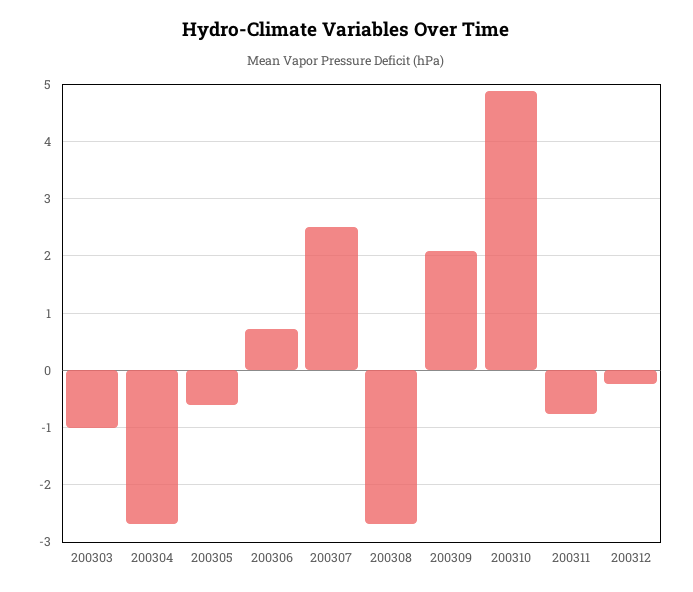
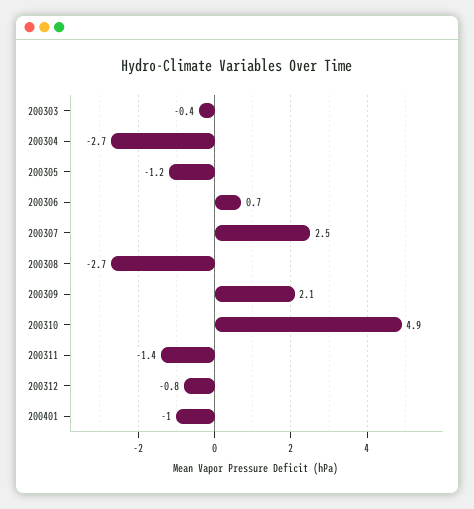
200303: -1 -> -0.4
200305: -0.6 -> -1.2
200311: -0.8 -> -1.4
200312: -0.2 -> -0.8
200401: none -> -1

